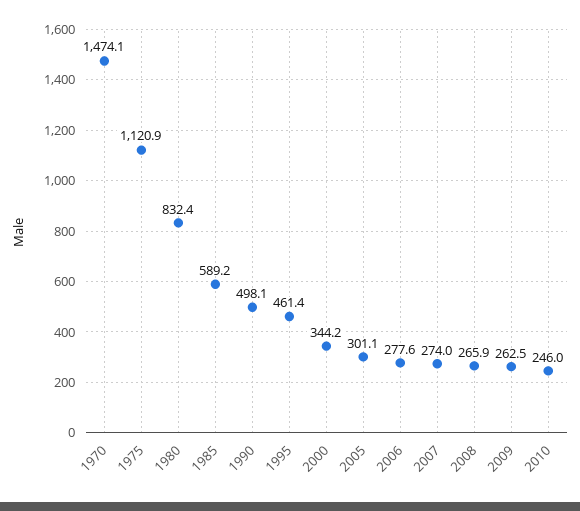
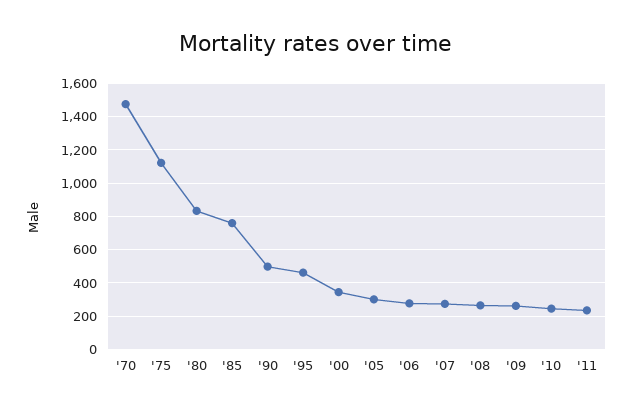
1985: 589.2 -> 750
'11: none -> 250

